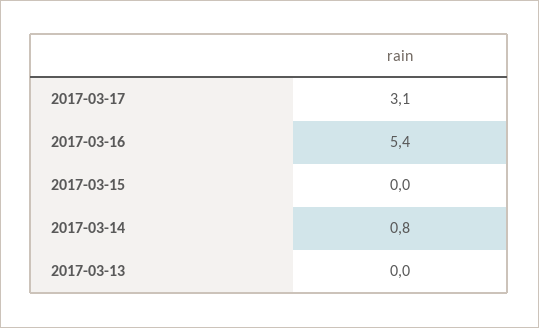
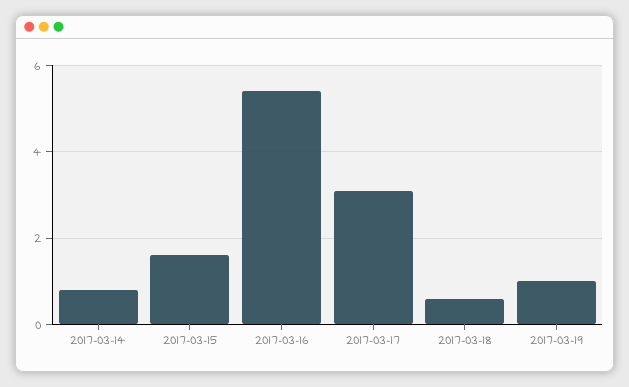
2017-03-15: 0 -> 1.5
2017-03-13: 0 -> none
2017-03-18: none -> 0.5
2017-03-19: none -> 1

